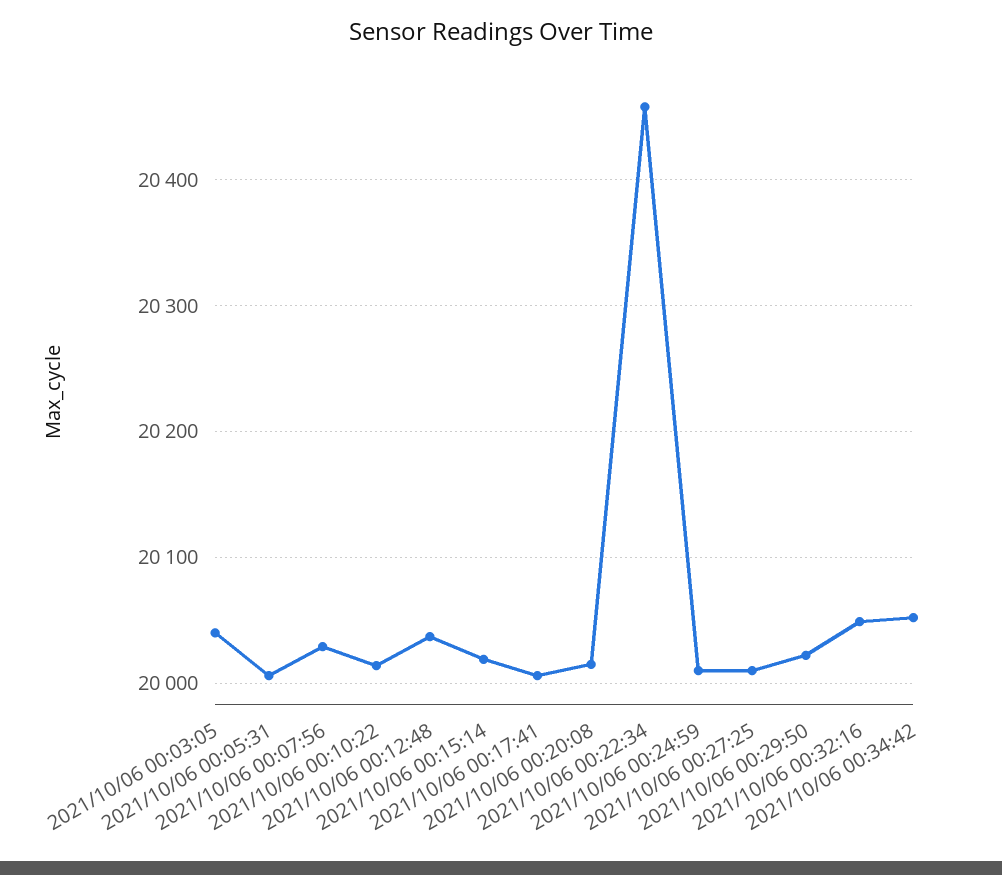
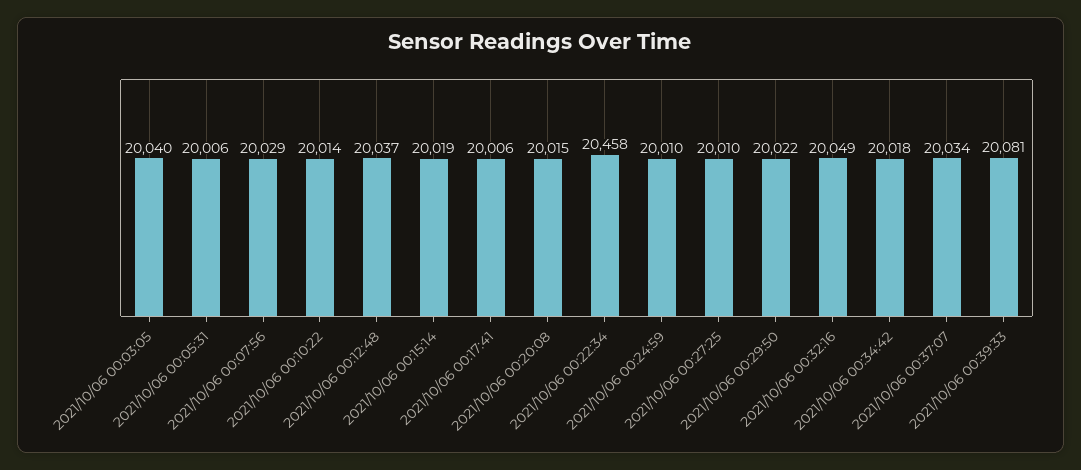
2021/10/06 00:34:42: 20050 -> 20018
2021/10/06 00:37:07: none -> 20034
2021/10/06 00:39:33: none -> 20081

